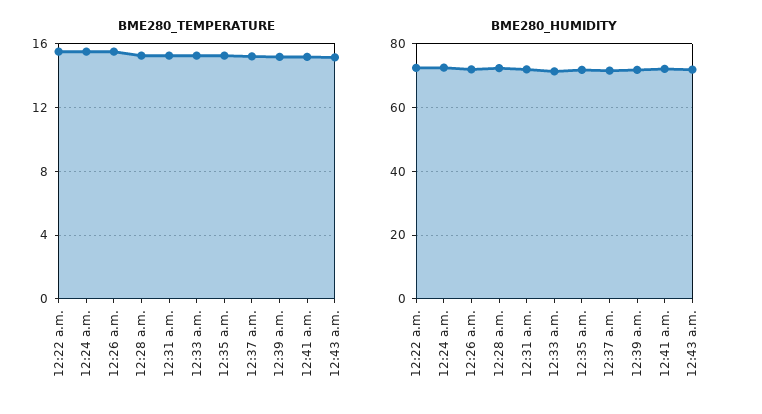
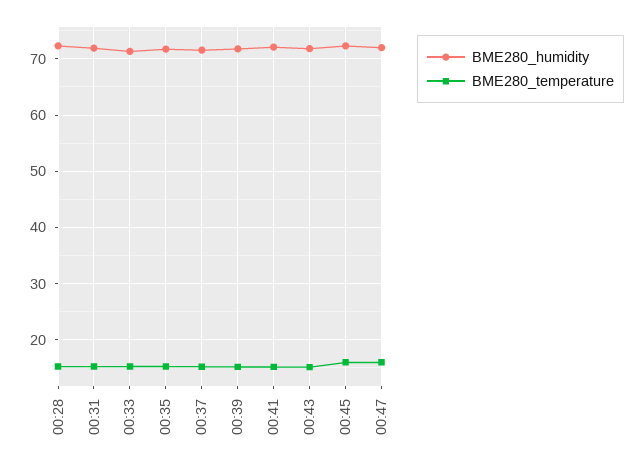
BME280_TEMPERATURE, 12:22 a.m.: 15.5 -> none
BME280_TEMPERATURE, 12:24 a.m.: 15.5 -> none
BME280_TEMPERATURE, 12:26 a.m.: 15.5 -> none
BME280_HUMIDITY, 12:22 a.m.: 72 -> none
BME280_HUMIDITY, 12:24 a.m.: 72 -> none
BME280_HUMIDITY, 12:26 a.m.: 72 -> none
BME280_HUMIDITY, 00:45: none -> 72
BME280_TEMPERATURE, 00:45: none -> 16
BME280_HUMIDITY, 00:47: none -> 72
BME280_TEMPERATURE, 00:47: none -> 16

